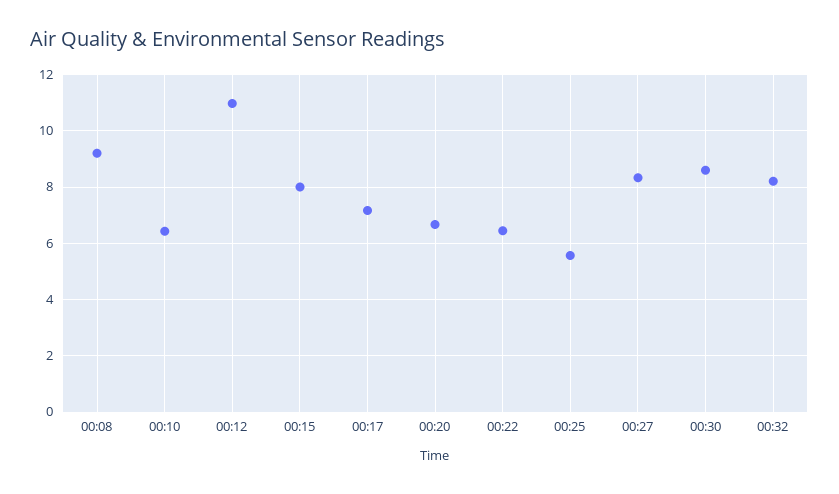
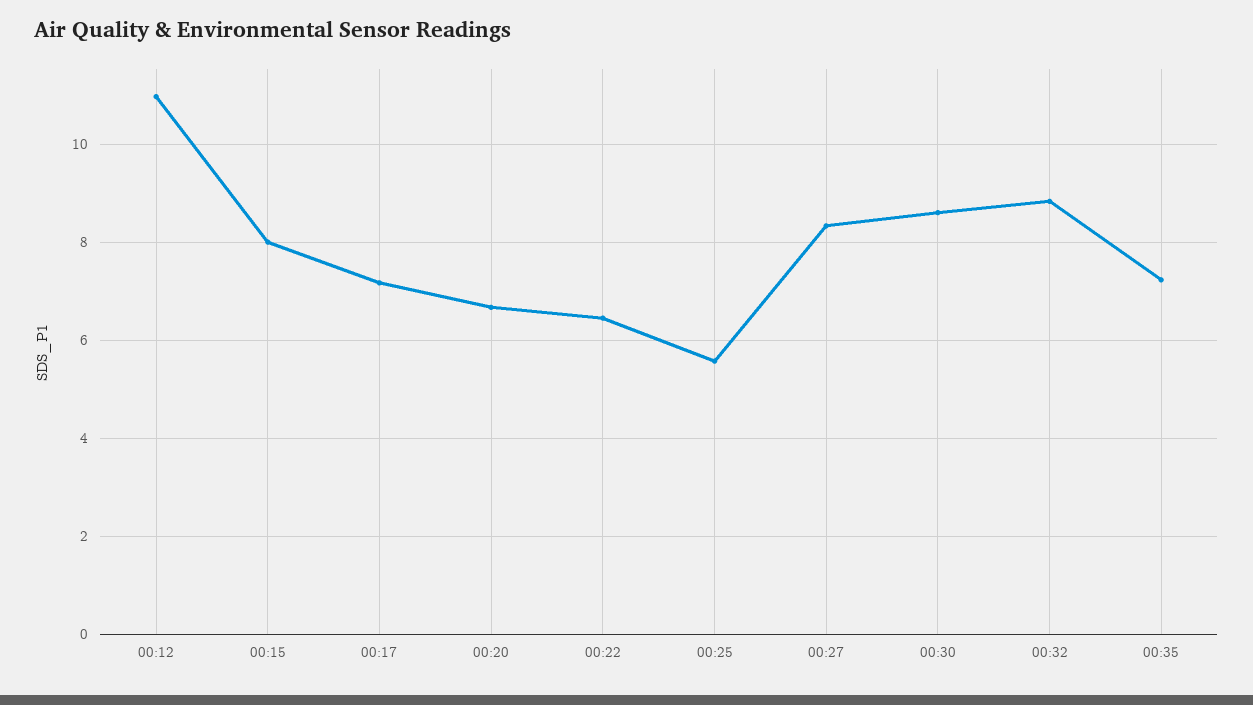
00:08: 9.25 -> none
00:10: 6.5 -> none
00:32: 8.25 -> 8.8
00:35: none -> 7.2

